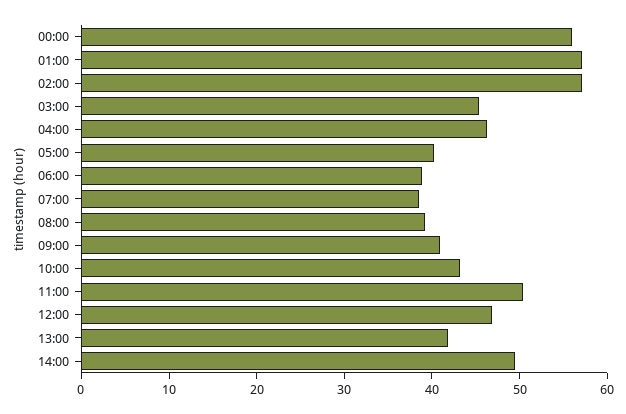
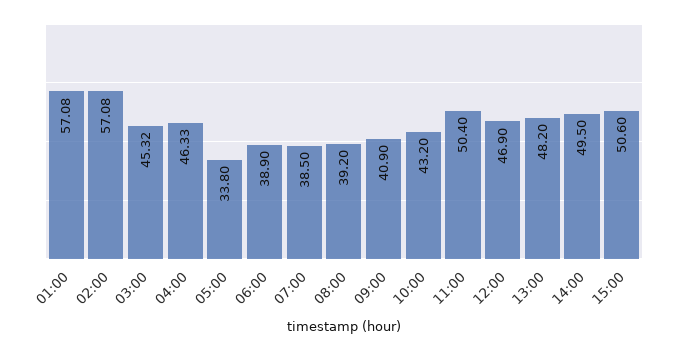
00:00: 56 -> none
05:00: 40 -> 33.8
13:00: 42 -> 48.2
15:00: none -> 50.6

